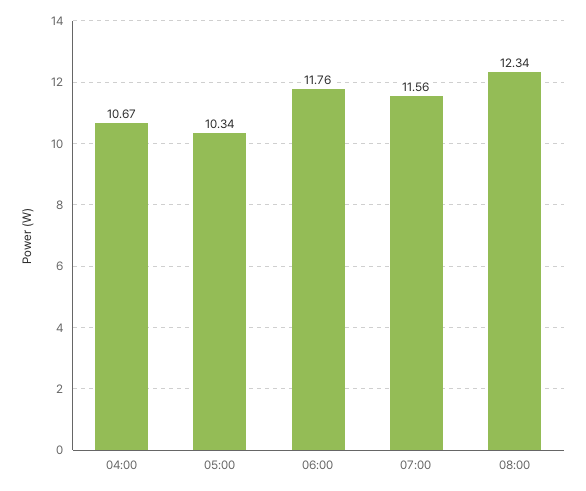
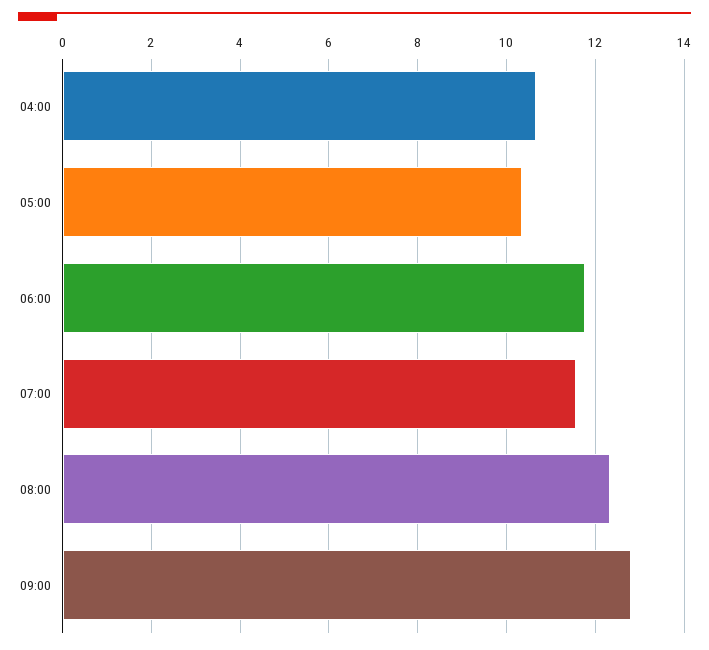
09:00: none -> 12.8

